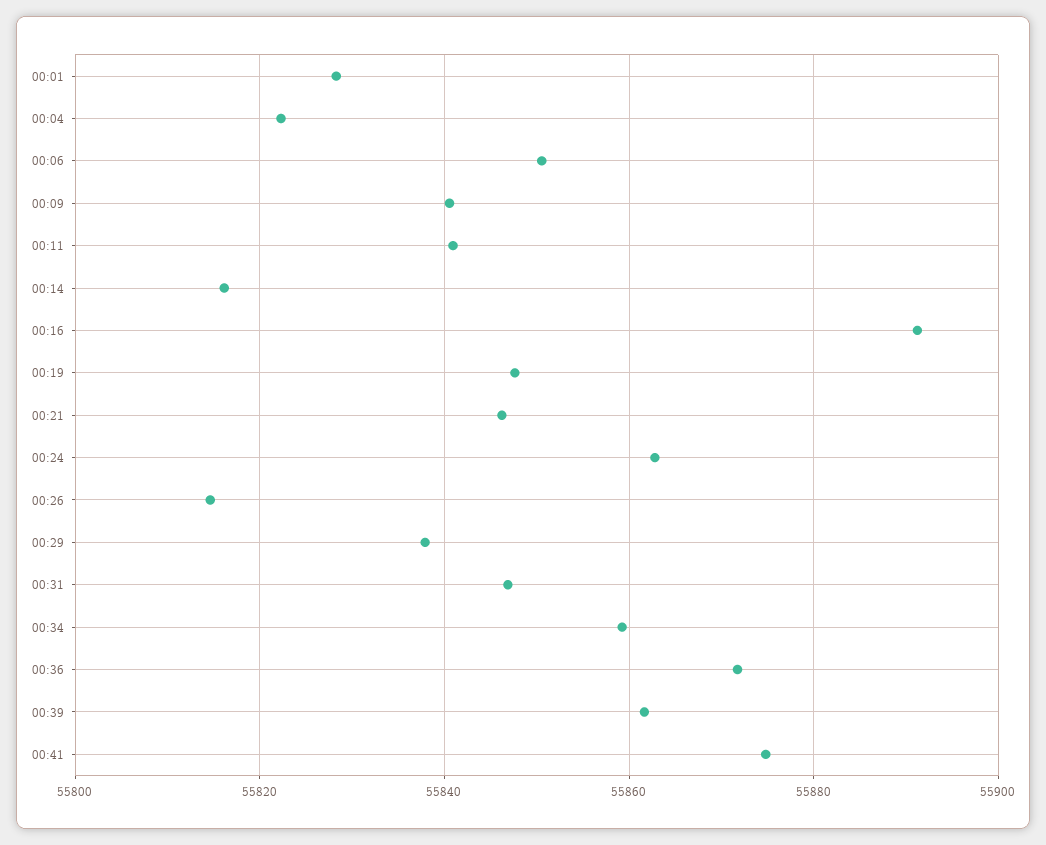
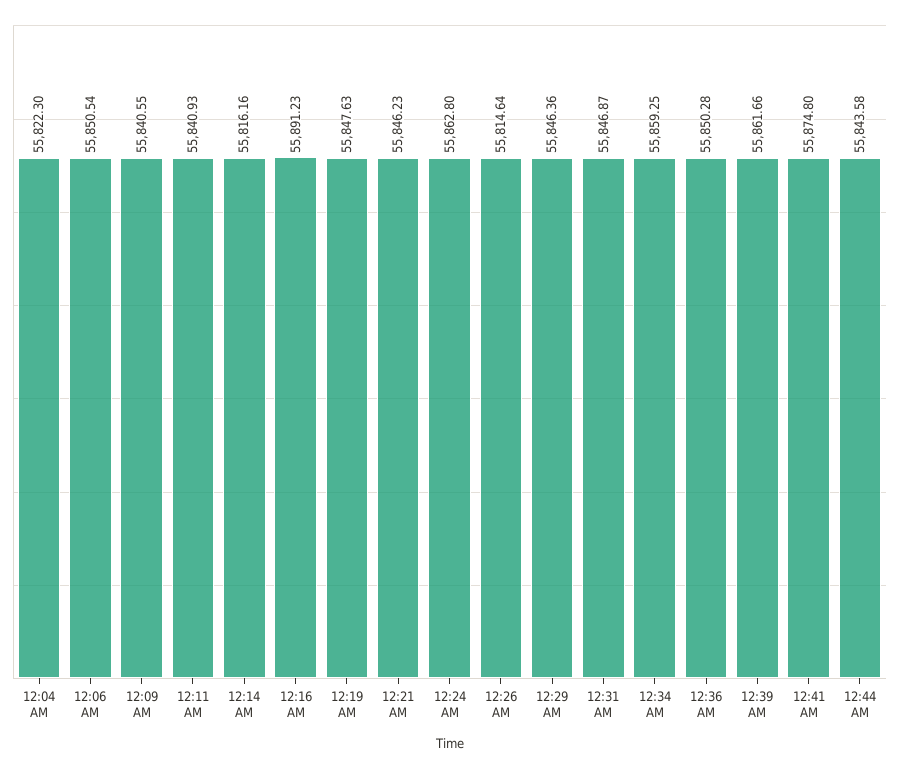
00:01: 55828 -> none
00:29: 55838 -> 55846.36
00:36: 55872 -> 55850.28
12:44 AM: none -> 55843.58

